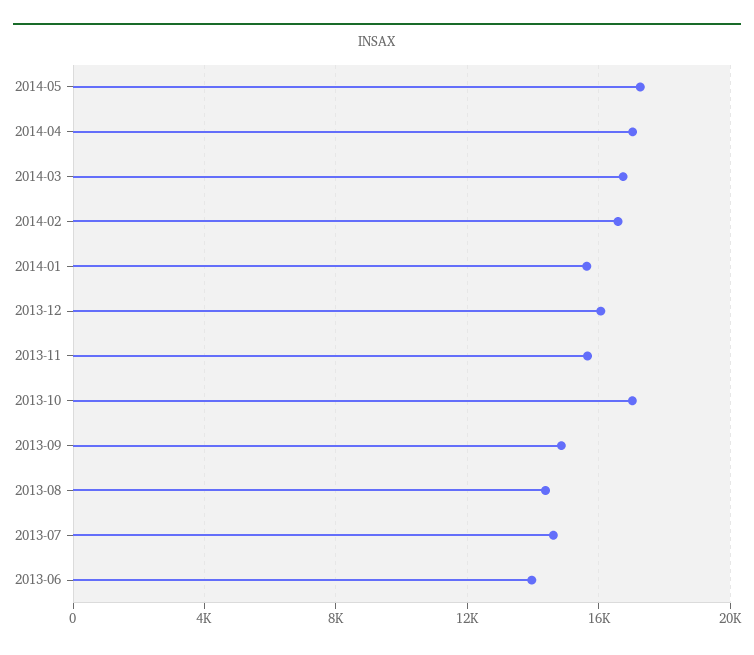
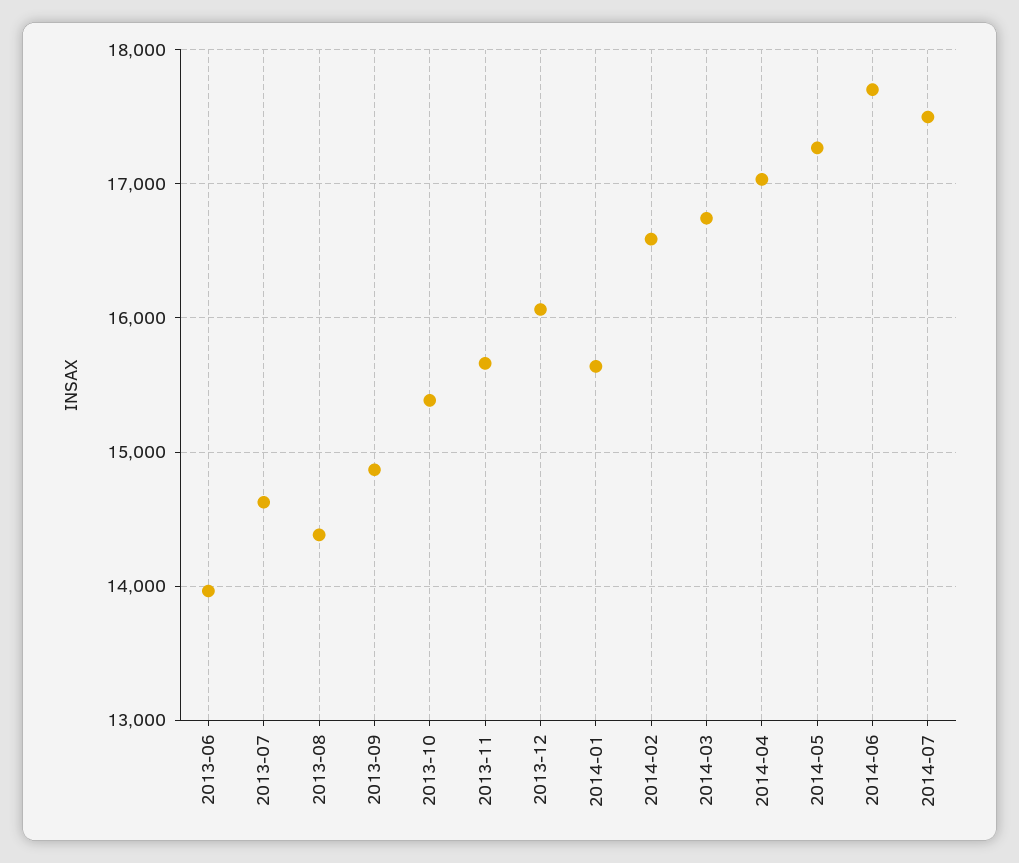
2013-10: 17000 -> 15400
2014-06: none -> 17700
2014-07: none -> 17500

